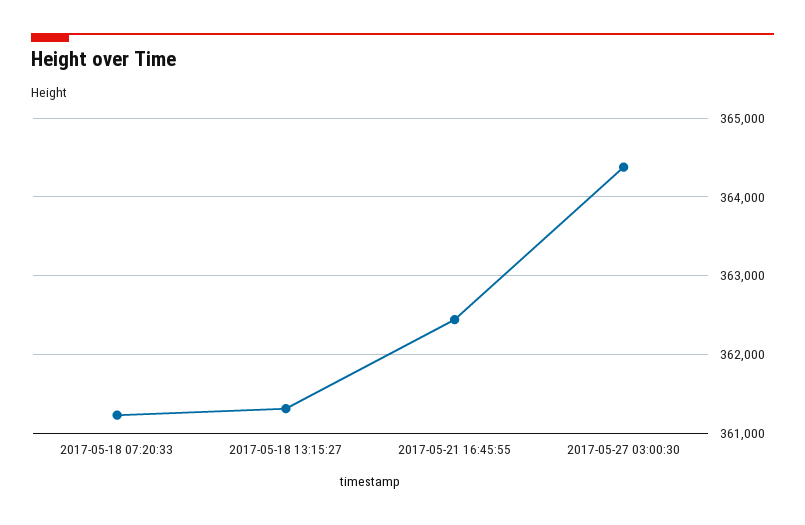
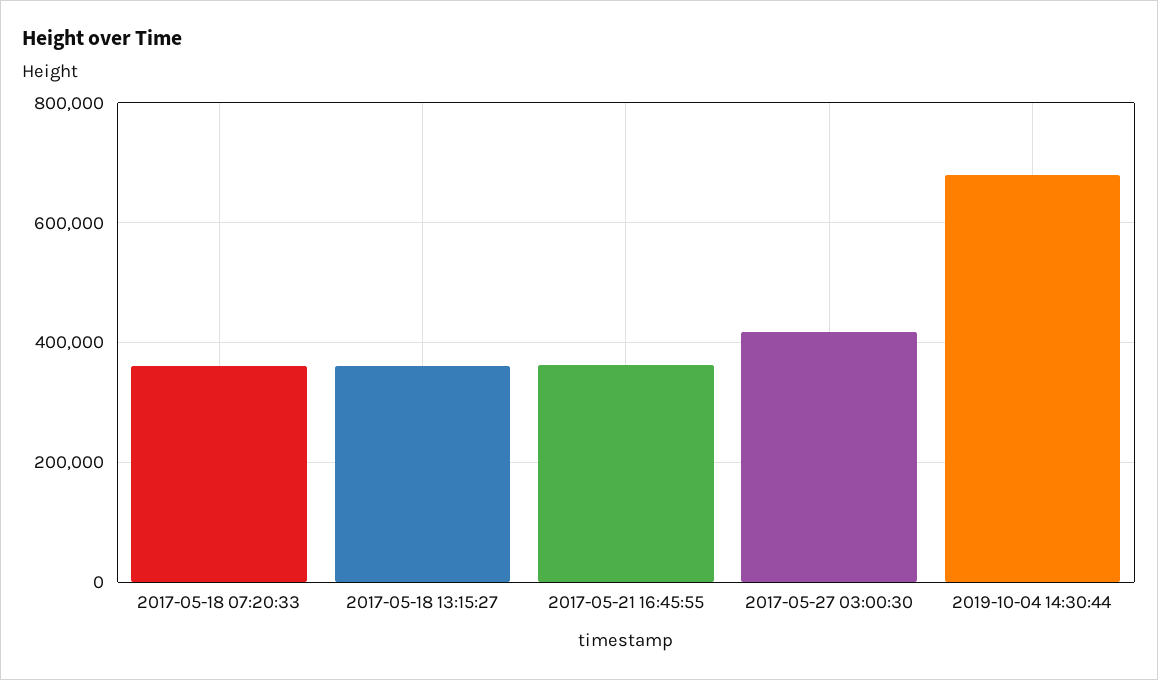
2017-05-27 03:00:30: 364400 -> 420000
2019-10-04 14:30:44: none -> 680000

